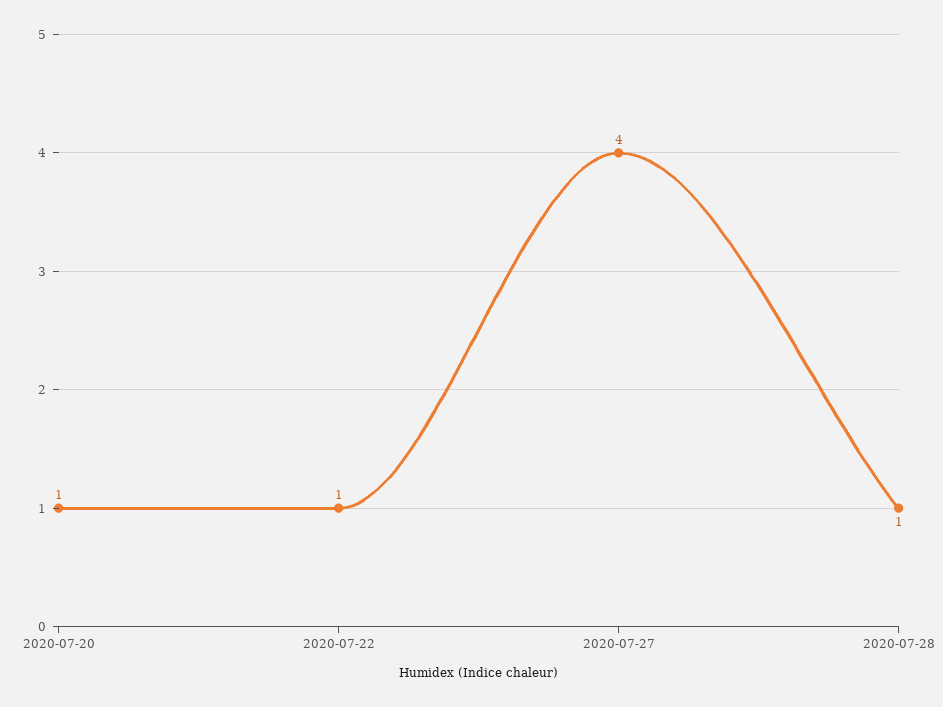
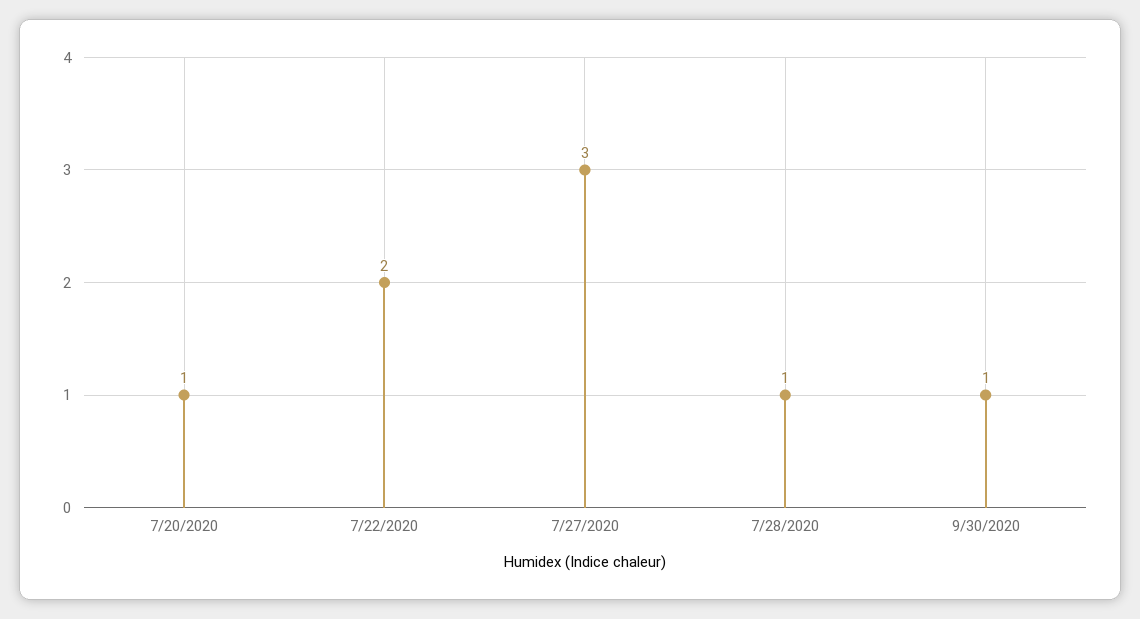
2020-07-22: 1 -> 2
2020-07-27: 4 -> 3
9/30/2020: none -> 1

